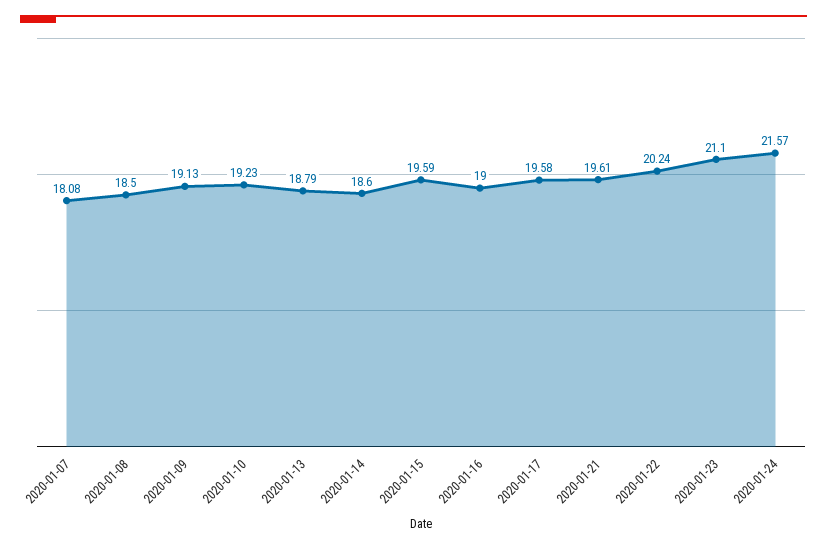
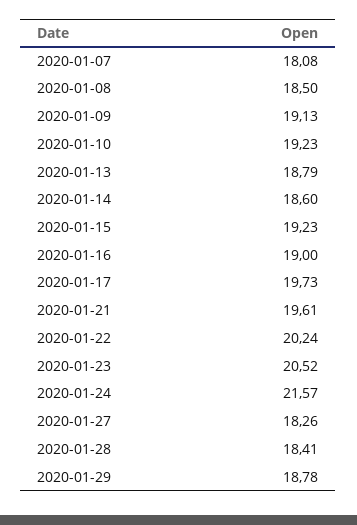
2020-01-15: 19.59 -> 19.23
2020-01-17: 19.58 -> 19.73
2020-01-23: 21.1 -> 20.52
2020-01-27: none -> 18.26
2020-01-28: none -> 18.41
2020-01-29: none -> 18.78

